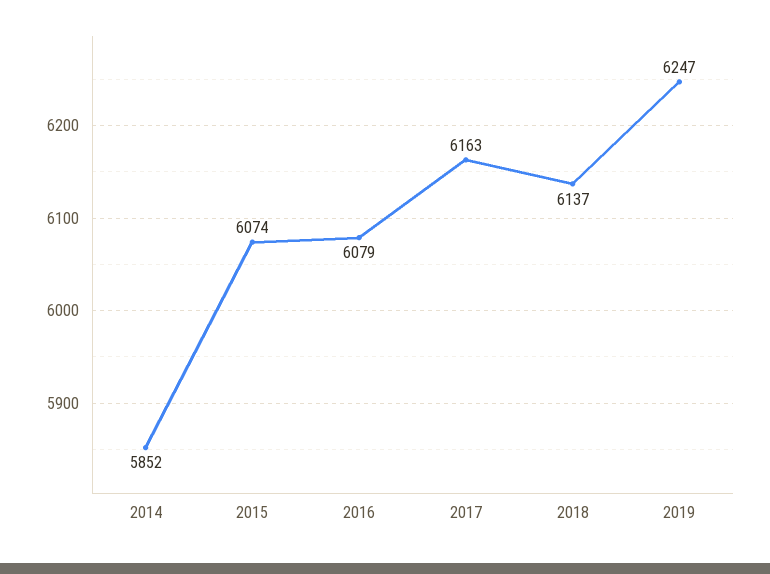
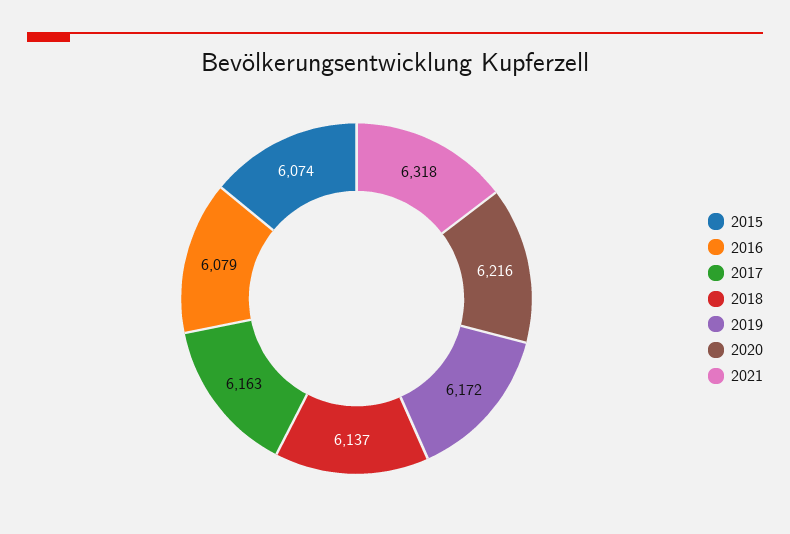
2014: 5852 -> none
2019: 6247 -> 6172
2020: none -> 6216
2021: none -> 6318

